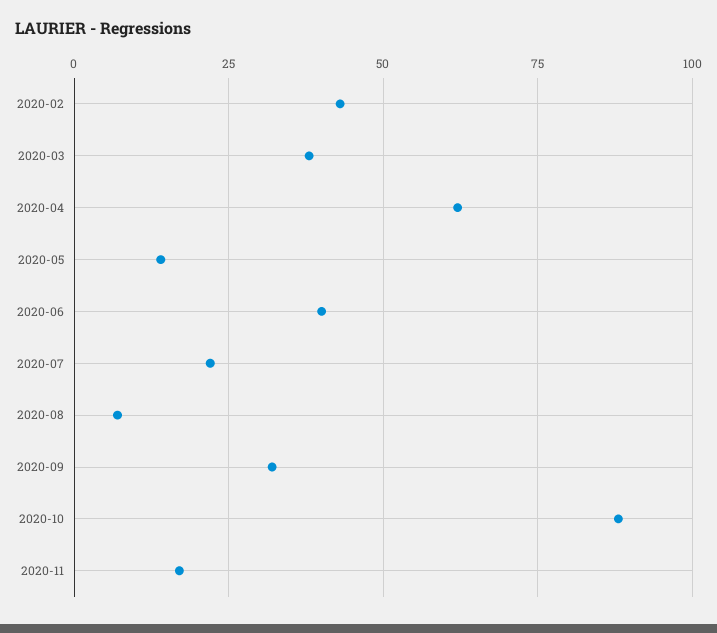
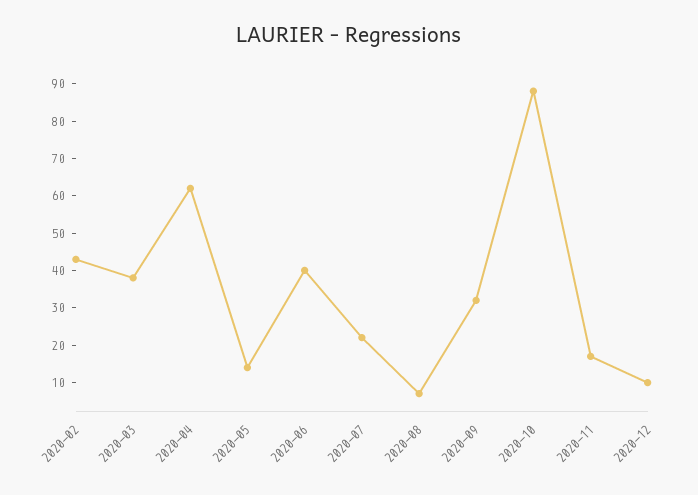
2020-12: none -> 10

